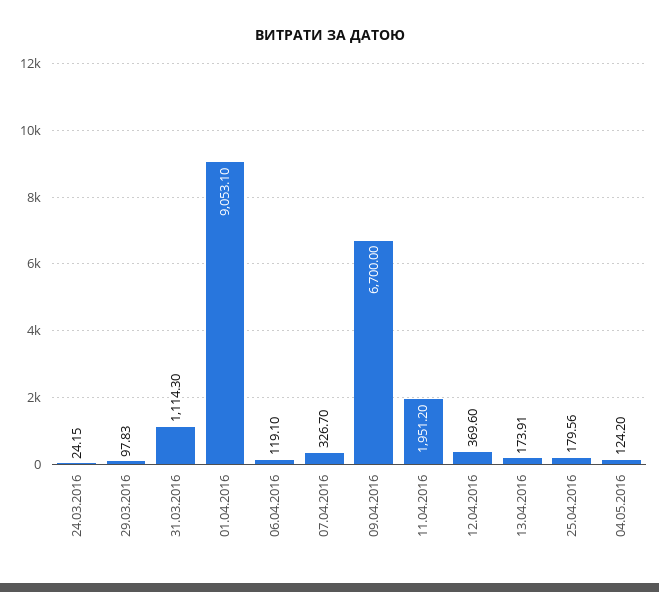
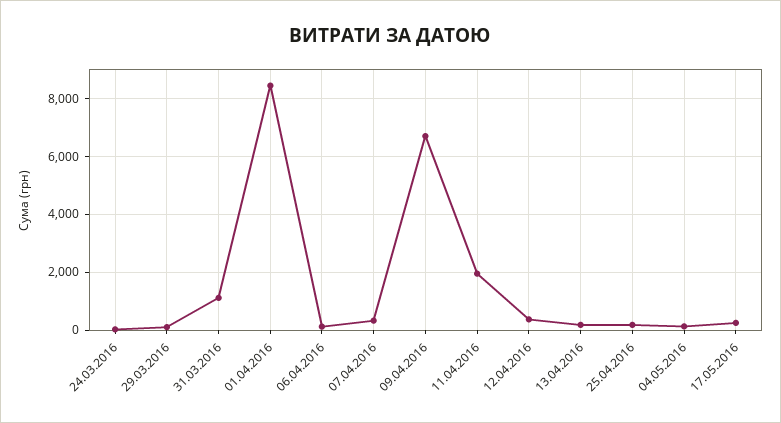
01.04.2016: 9053.1 -> 8500
17.05.2016: none -> 250

